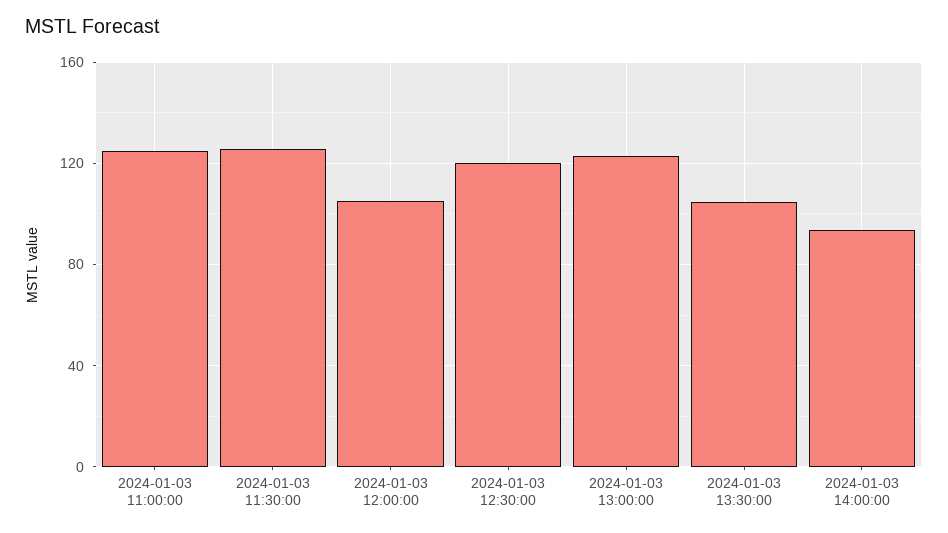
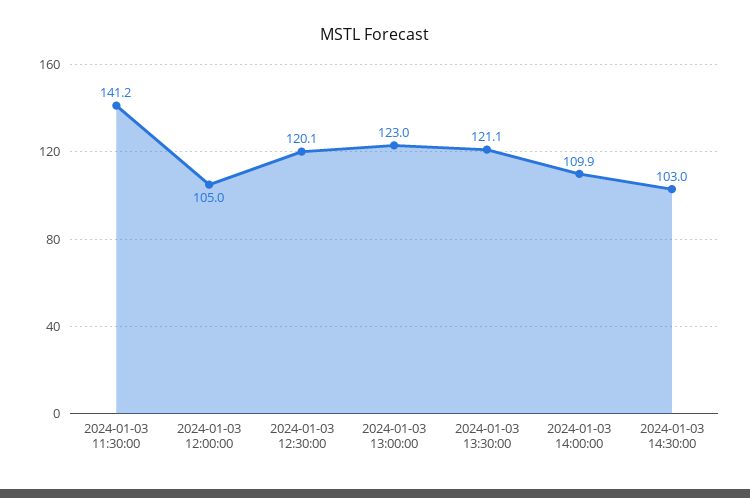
2024-01-03 11:00:00: 125 -> none
2024-01-03 11:30:00: 125 -> 141.2
2024-01-03 13:30:00: 105 -> 121.1
2024-01-03 14:00:00: 95 -> 109.9
2024-01-03 14:30:00: none -> 103

